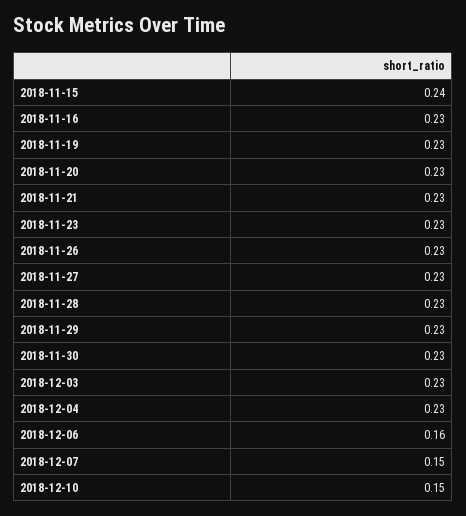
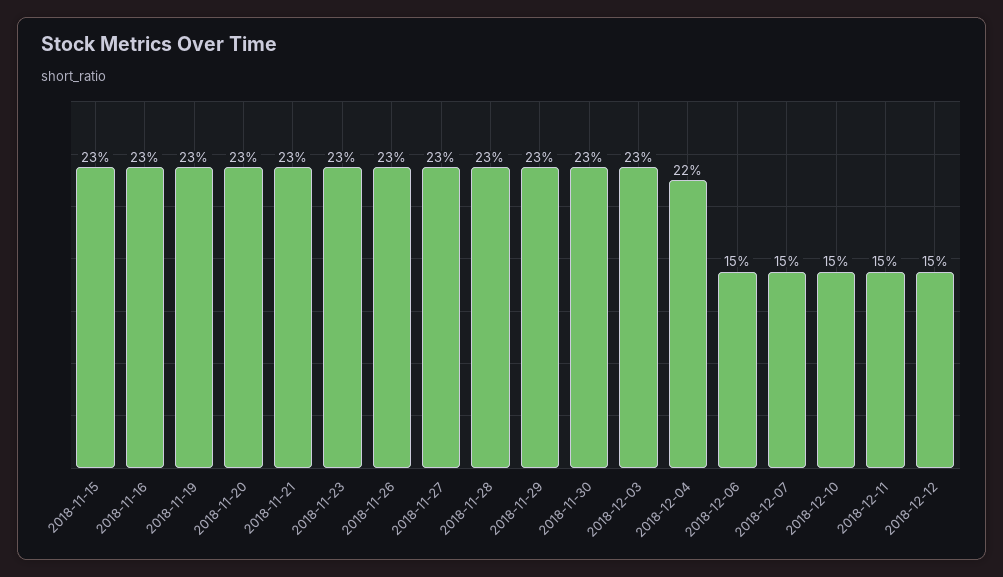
2018-11-15: 0.24 -> 0.23
2018-12-04: 0.23 -> 0.22
2018-12-06: 0.16 -> 0.15
2018-12-11: none -> 0.15
2018-12-12: none -> 0.15

